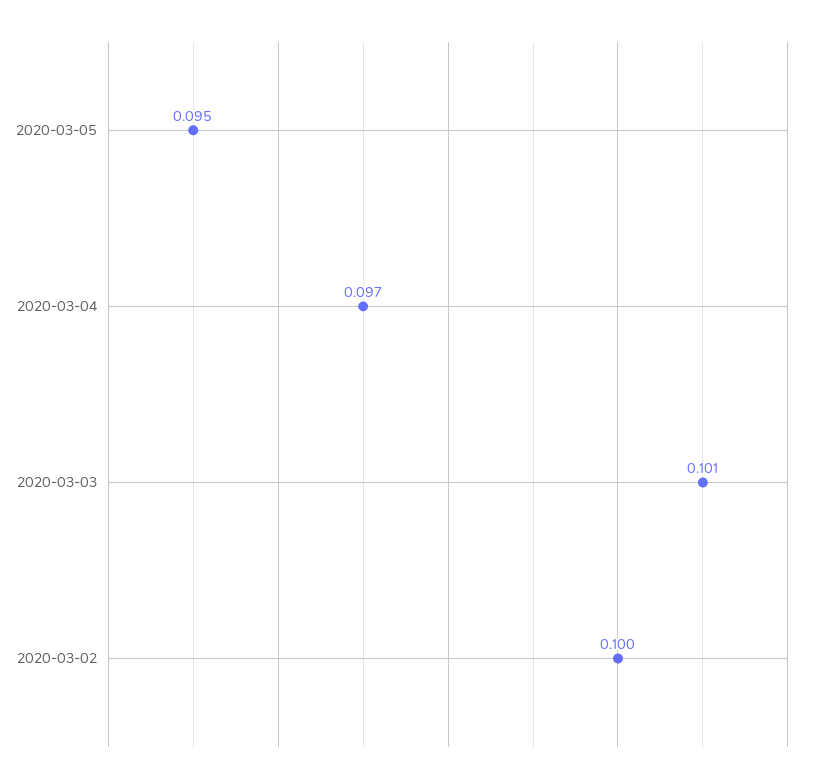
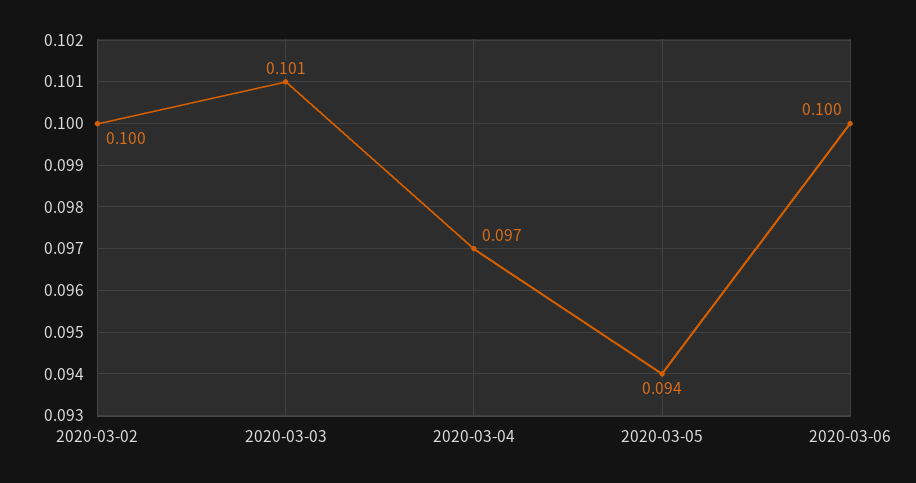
2020-03-05: 0.095 -> 0.094
2020-03-06: none -> 0.1

